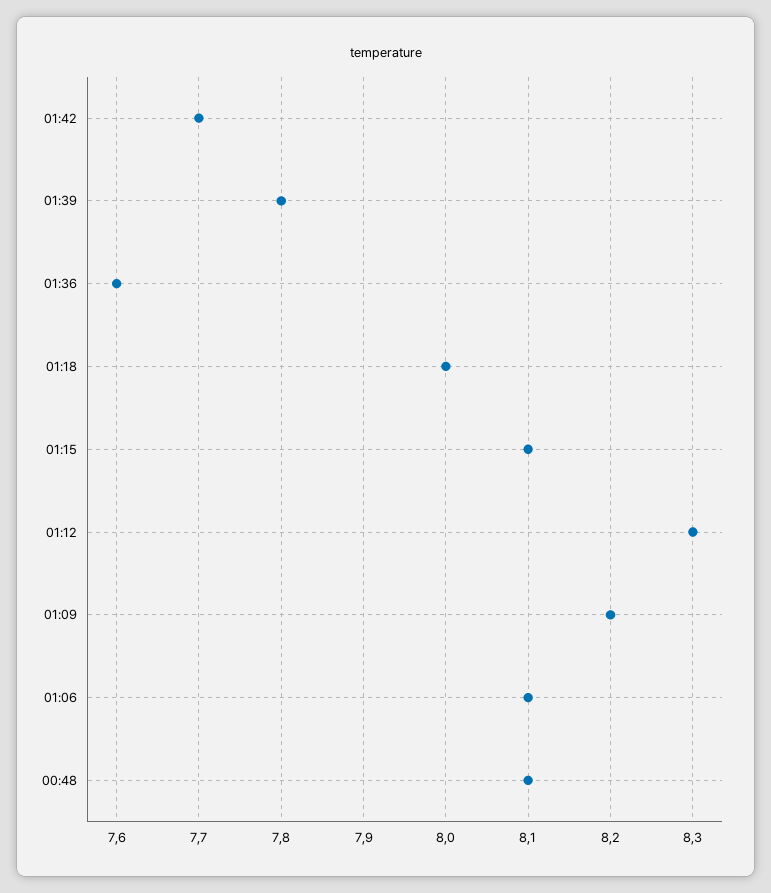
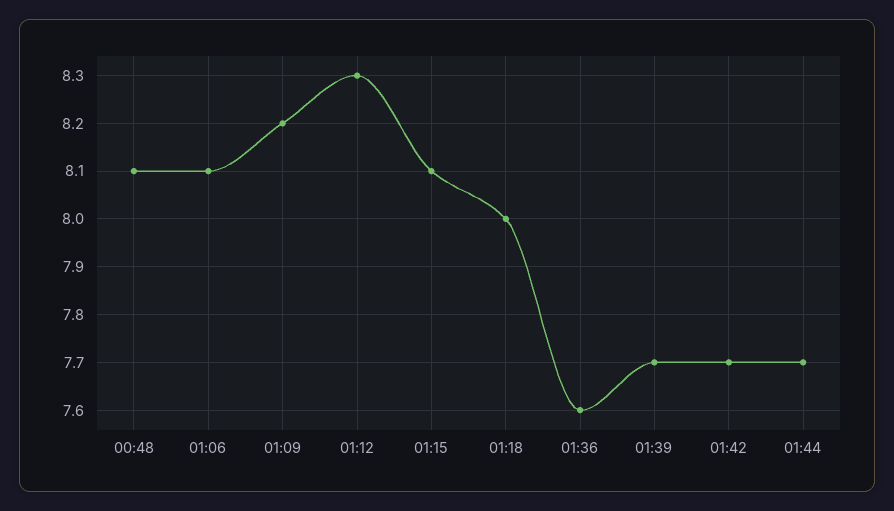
01:39: 7.8 -> 7.7
01:44: none -> 7.7

